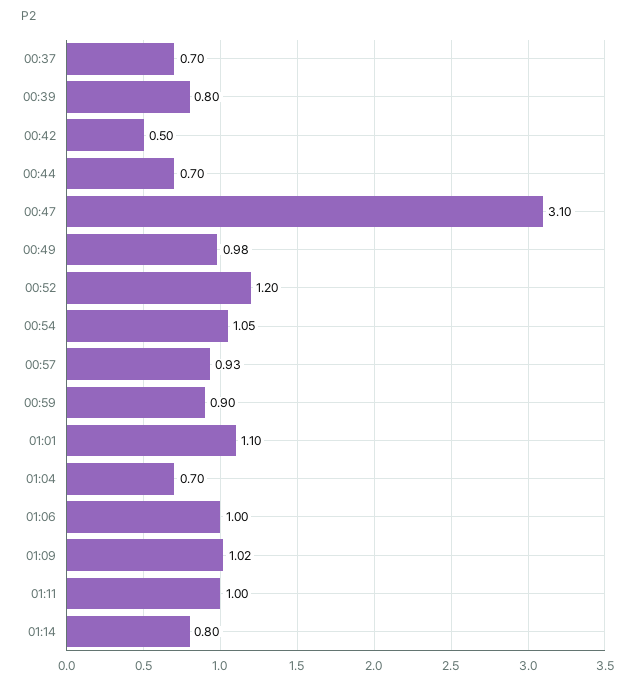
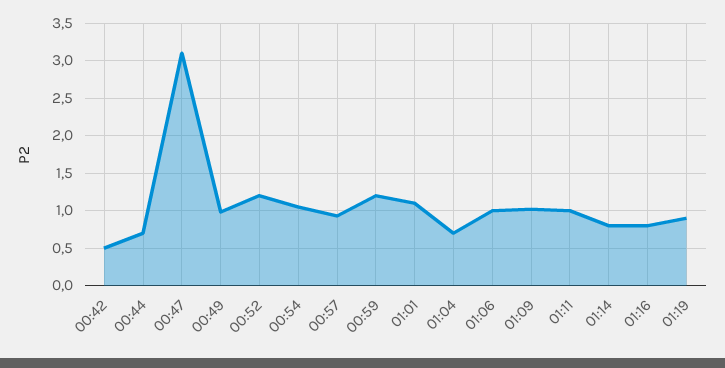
00:37: 0.7 -> none
00:39: 0.8 -> none
00:59: 0.9 -> 1.2
01:16: none -> 0.8
01:19: none -> 0.9

